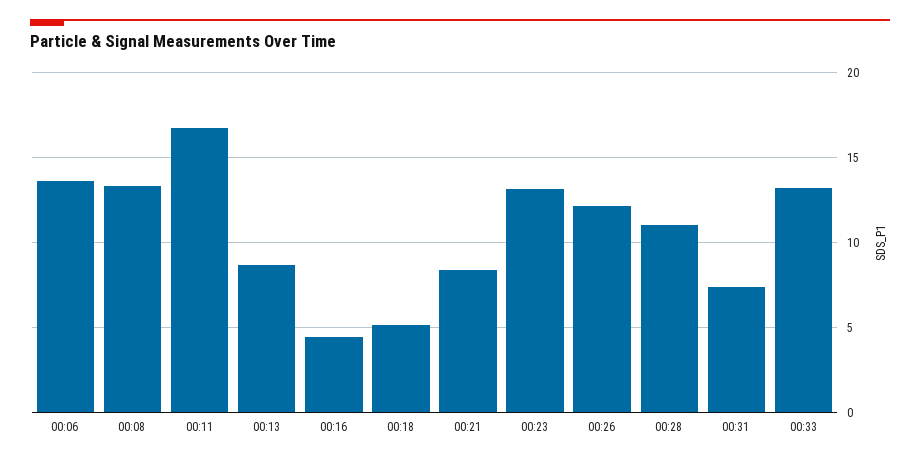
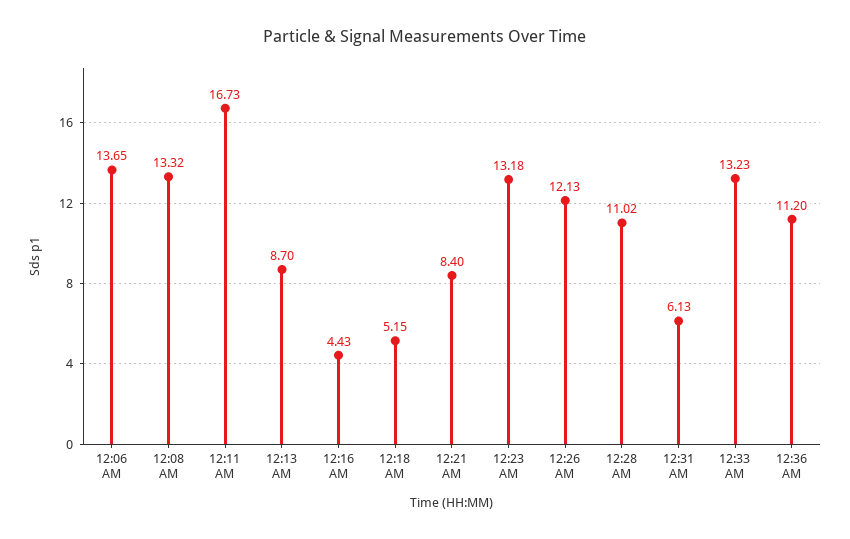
00:31: 7.5 -> 6.13
12:36 AM: none -> 11.2

